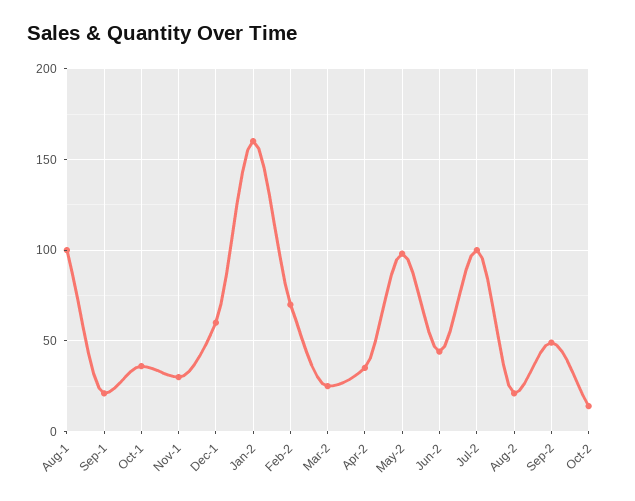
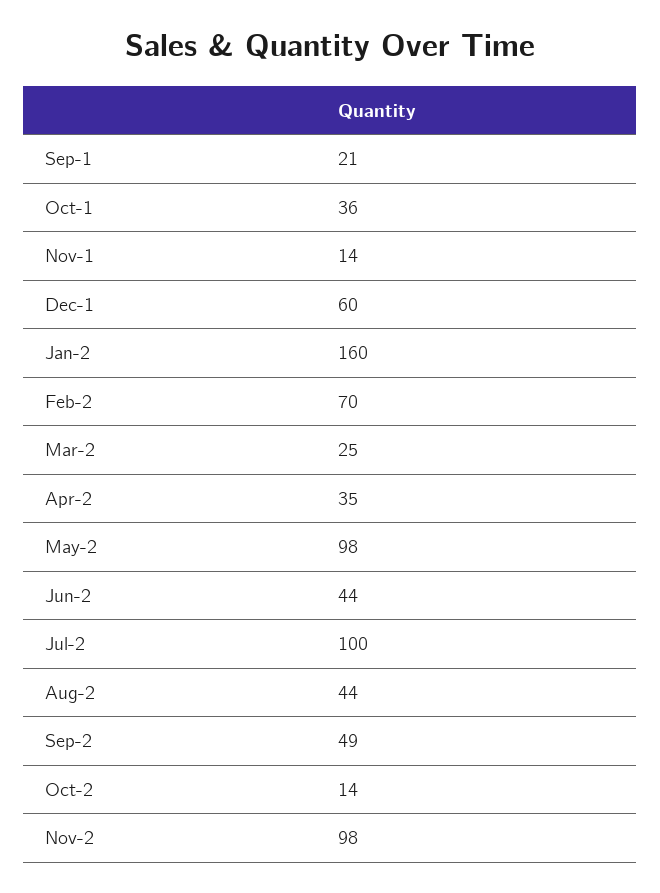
Aug-1: 100 -> none
Nov-1: 30 -> 14
Aug-2: 20 -> 44
Nov-2: none -> 98

